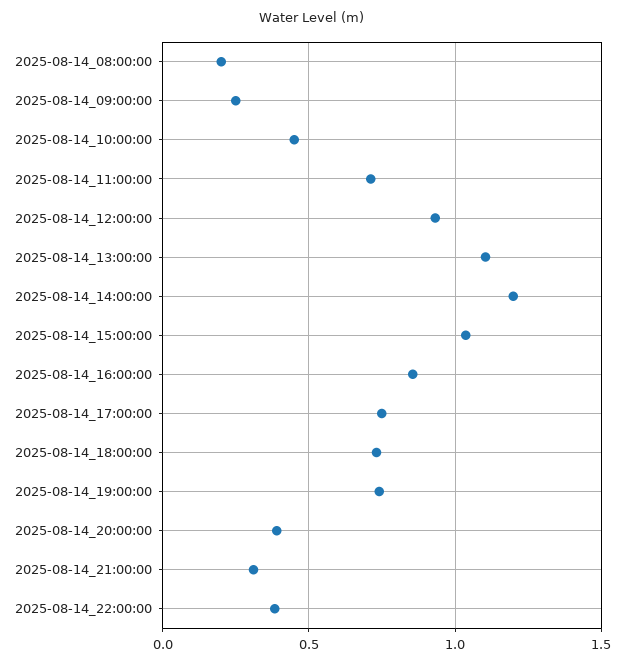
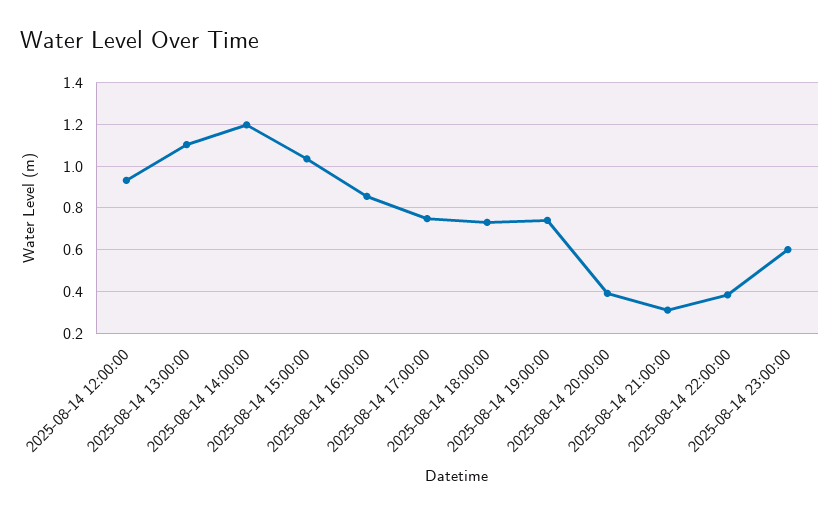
2025-08-14_08:00:00: 0.2 -> none
2025-08-14_09:00:00: 0.25 -> none
2025-08-14_10:00:00: 0.45 -> none
2025-08-14_11:00:00: 0.7 -> none
2025-08-14 23:00:00: none -> 0.6

